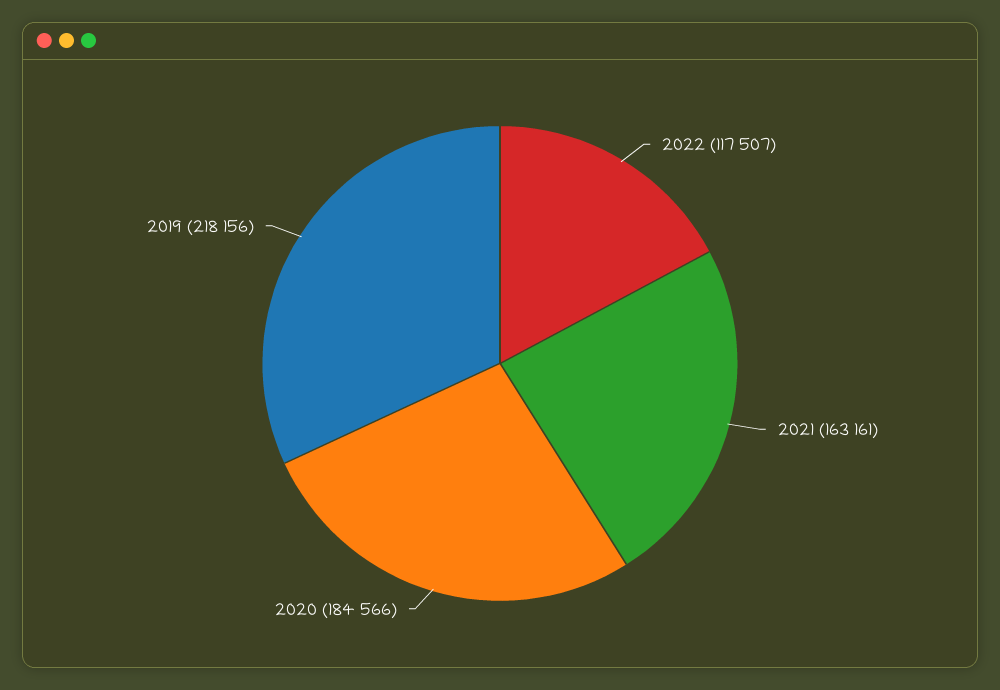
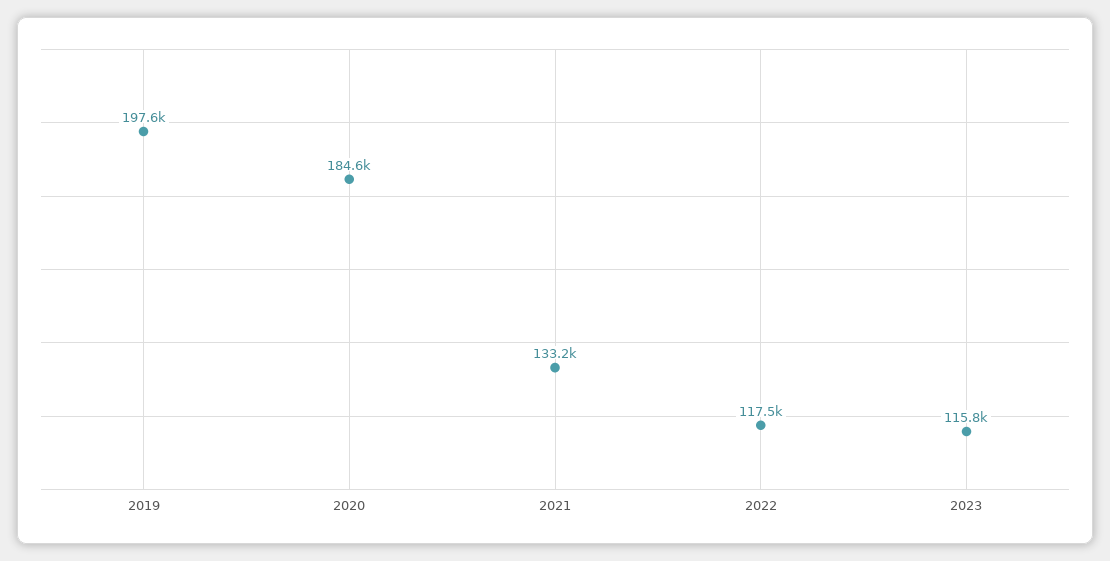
2021: 163161 -> 133200
2019: 218156 -> 197600
2023: none -> 115800

